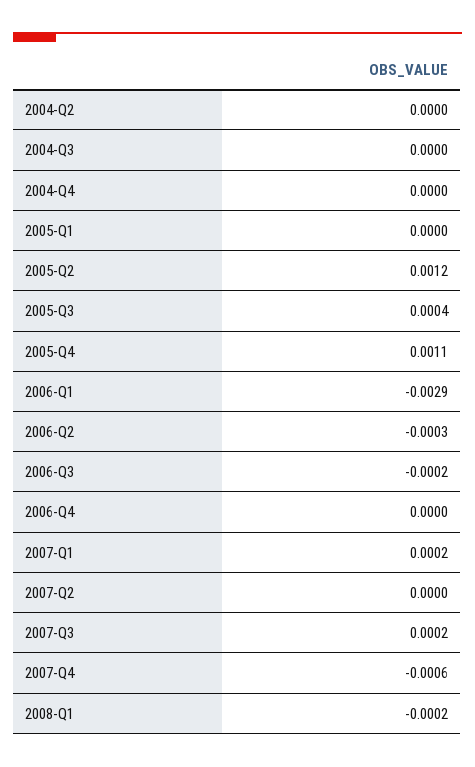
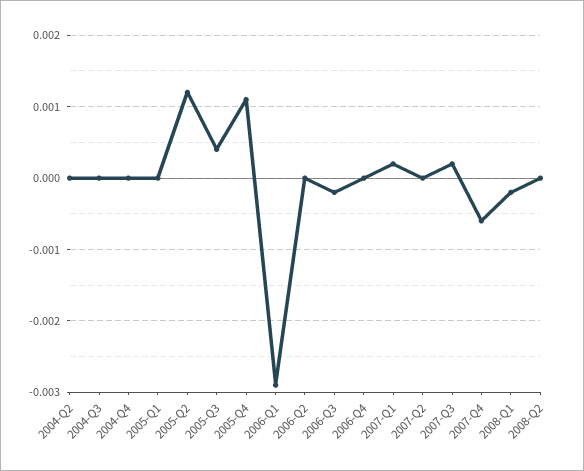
2006-Q2: -0.0003 -> 0
2008-Q2: none -> 0

